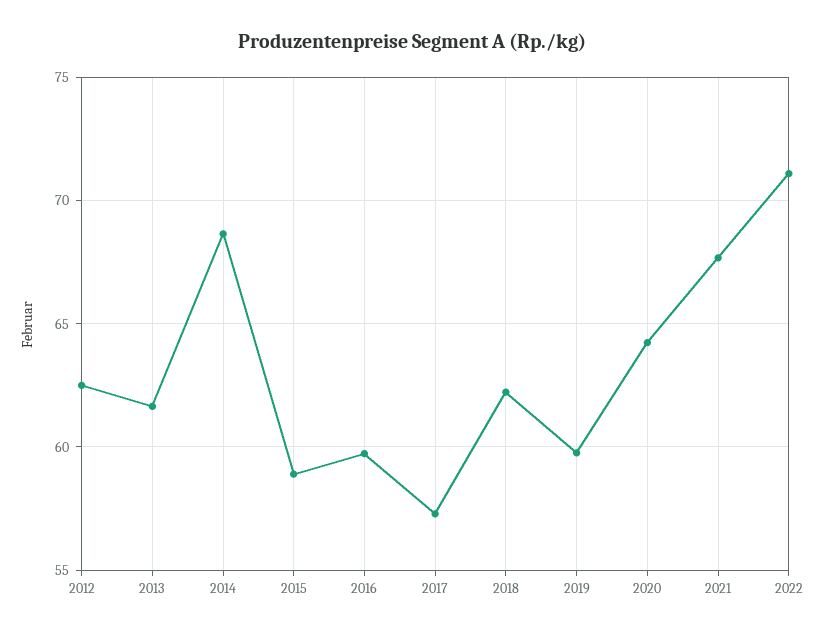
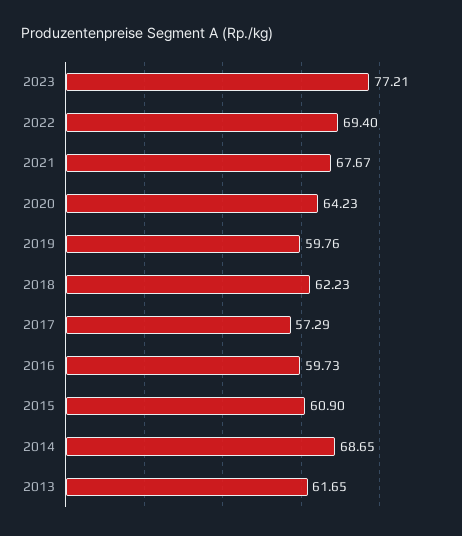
2012: 62.5 -> none
2015: 59 -> 60.9
2022: 71 -> 69.4
2023: none -> 77.21

